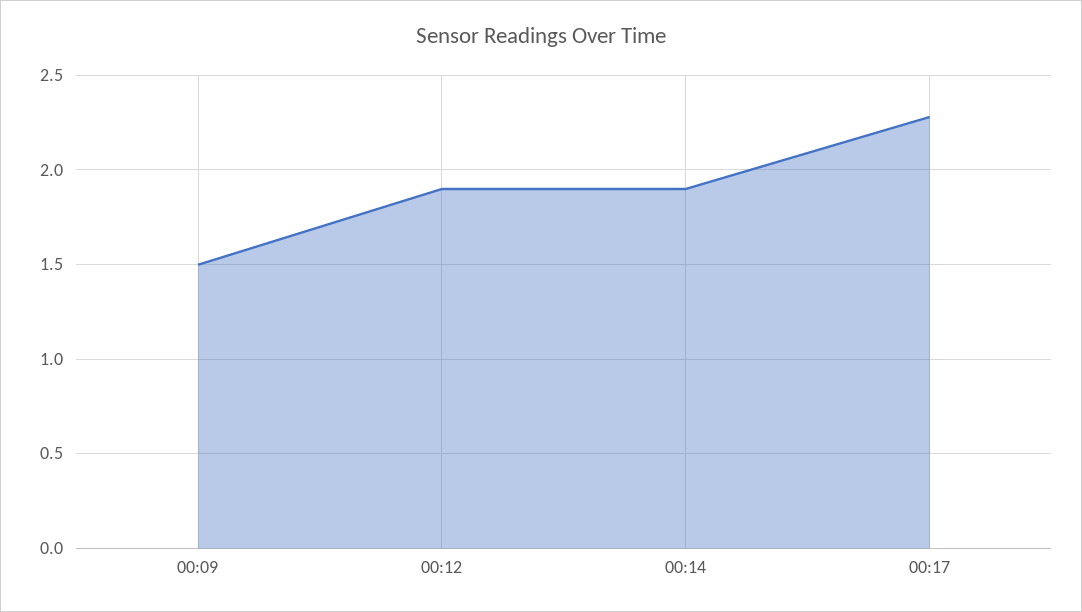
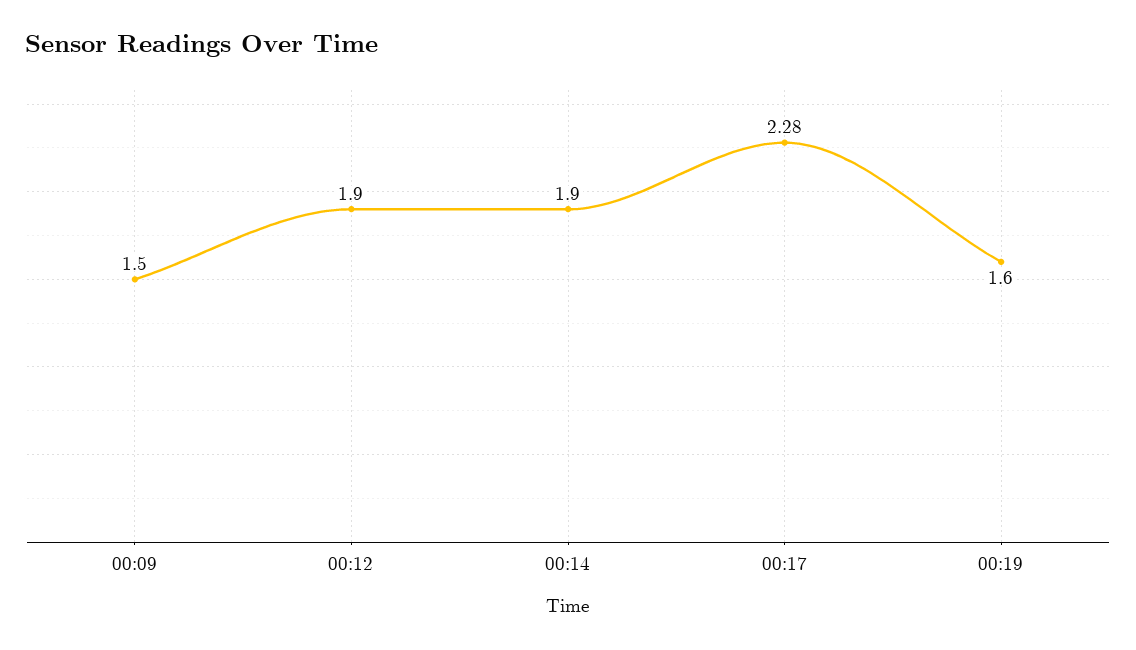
00:19: none -> 1.6

